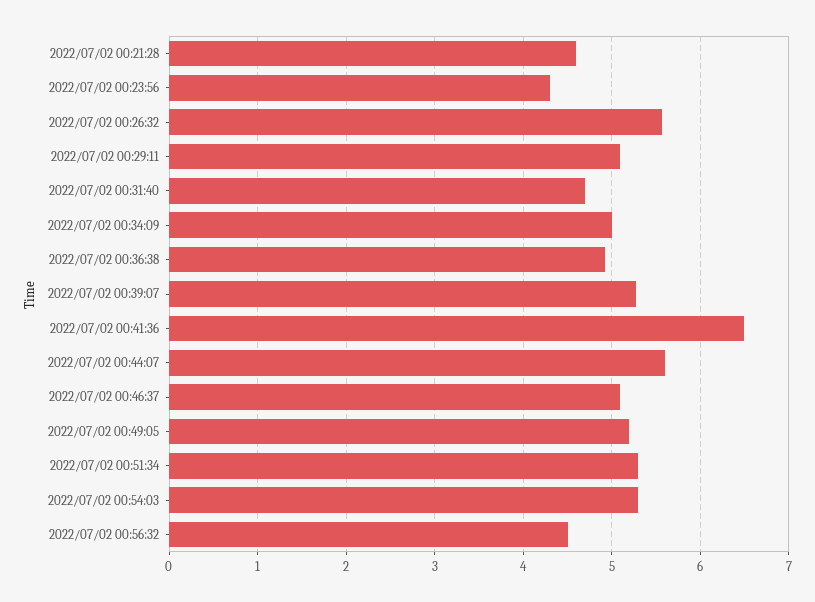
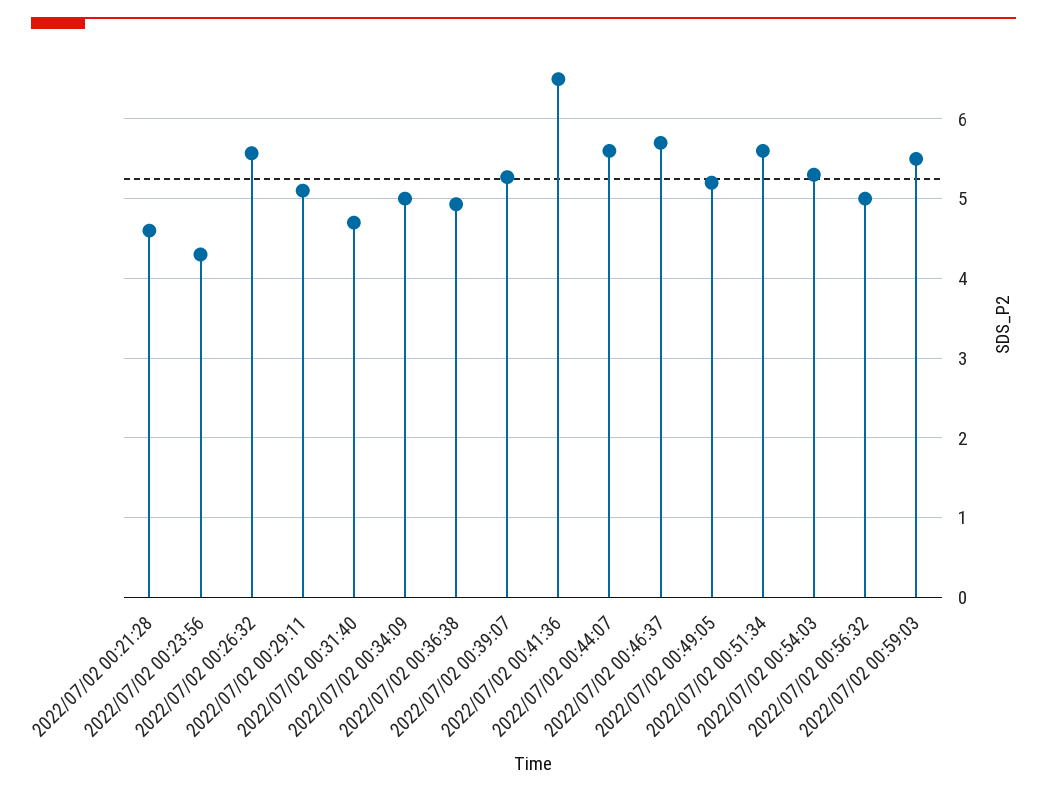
2022/07/02 00:46:37: 5.1 -> 5.7
2022/07/02 00:51:34: 5.3 -> 5.6
2022/07/02 00:56:32: 4.5 -> 5
2022/07/02 00:59:03: none -> 5.5

